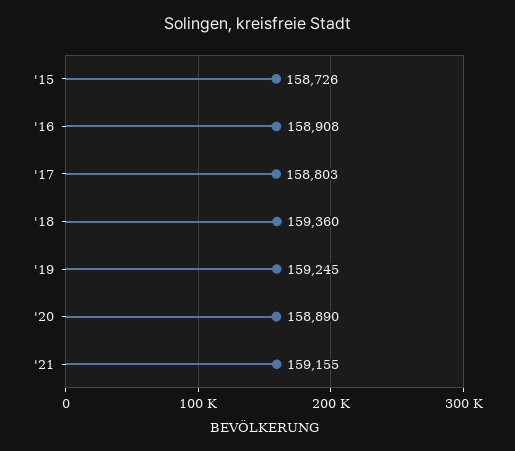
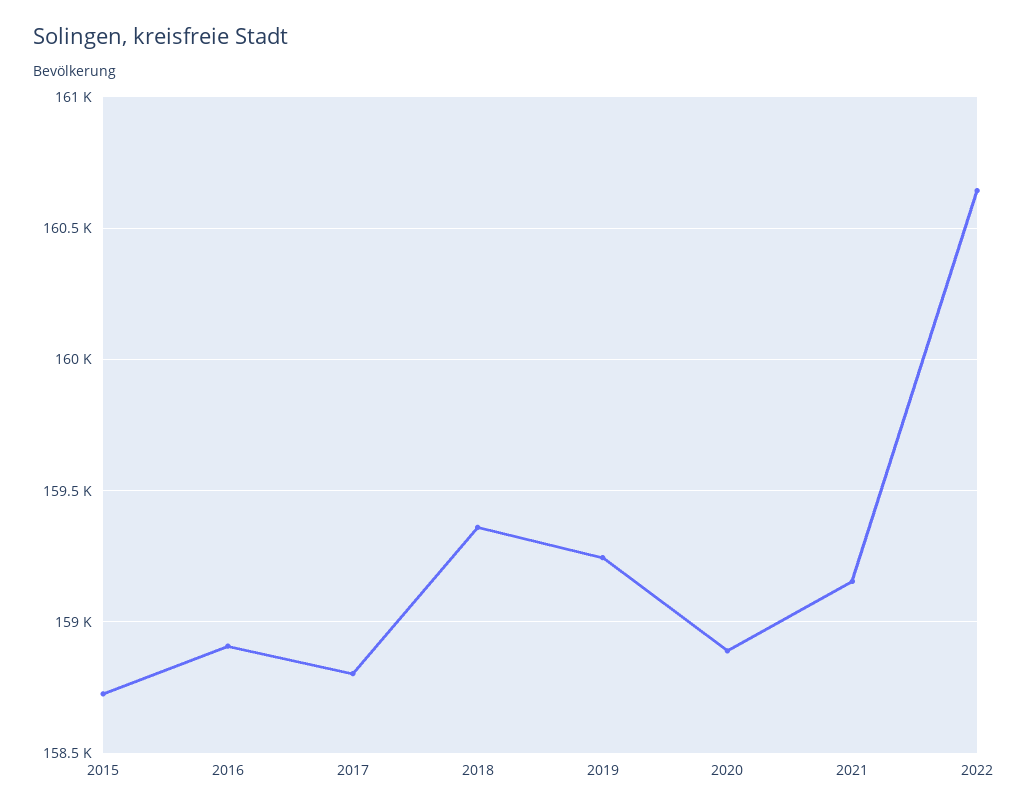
2022: none -> 160650

